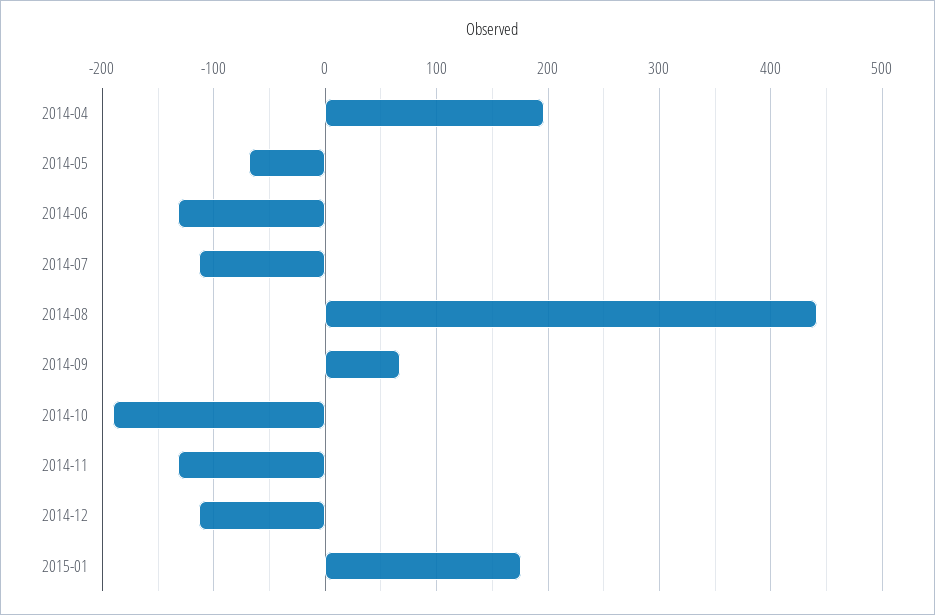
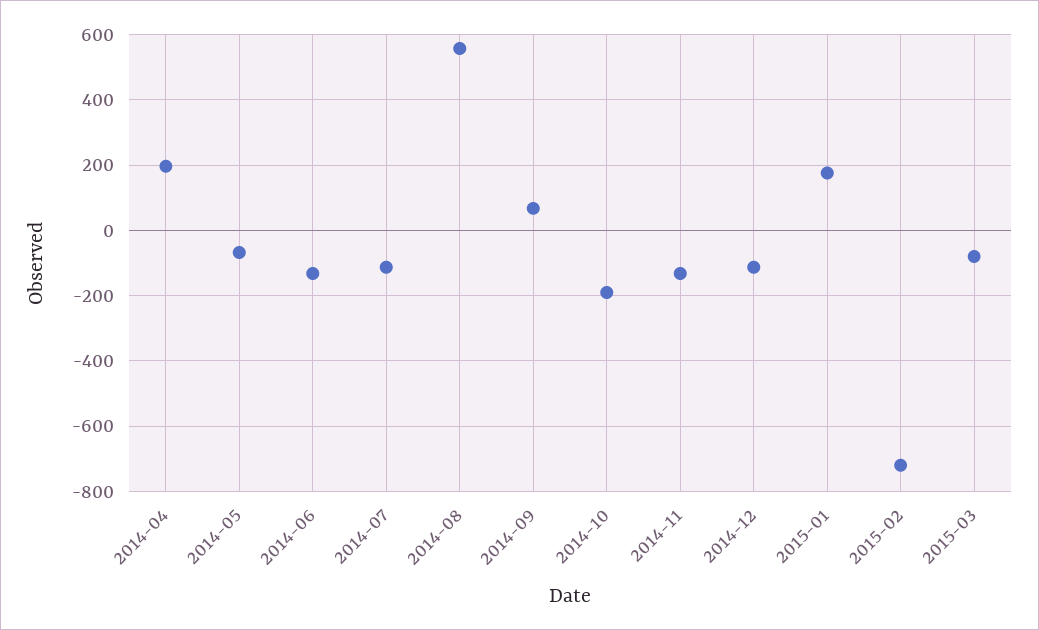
2014-08: 440 -> 560
2015-02: none -> -720
2015-03: none -> -80

